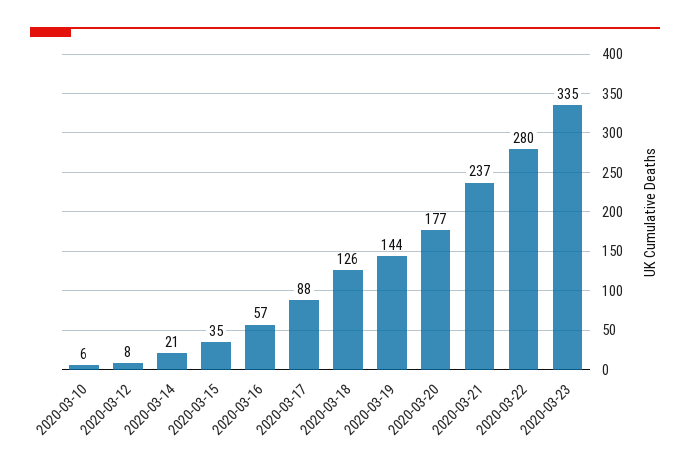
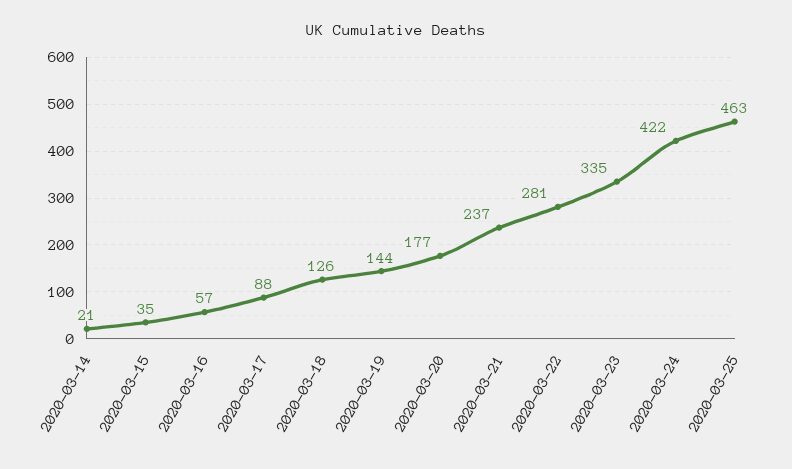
2020-03-10: 6 -> none
2020-03-12: 8 -> none
2020-03-22: 280 -> 281
2020-03-24: none -> 422
2020-03-25: none -> 463

